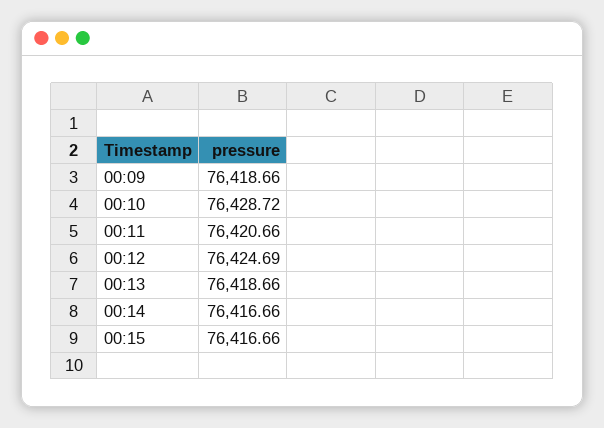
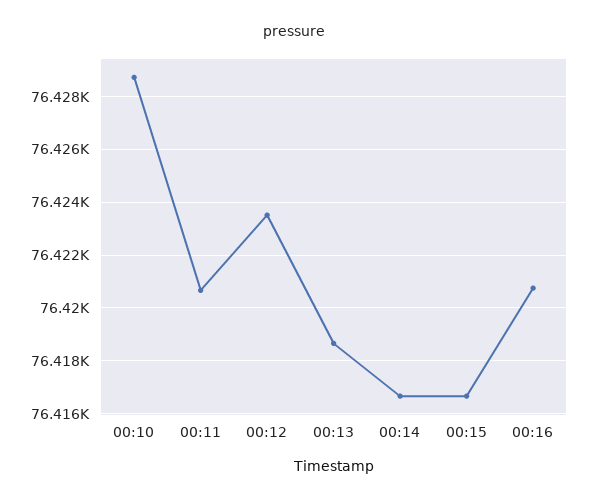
00:09: 76418.66 -> none
00:12: 76424.69 -> 76423.5
00:16: none -> 76420.75

